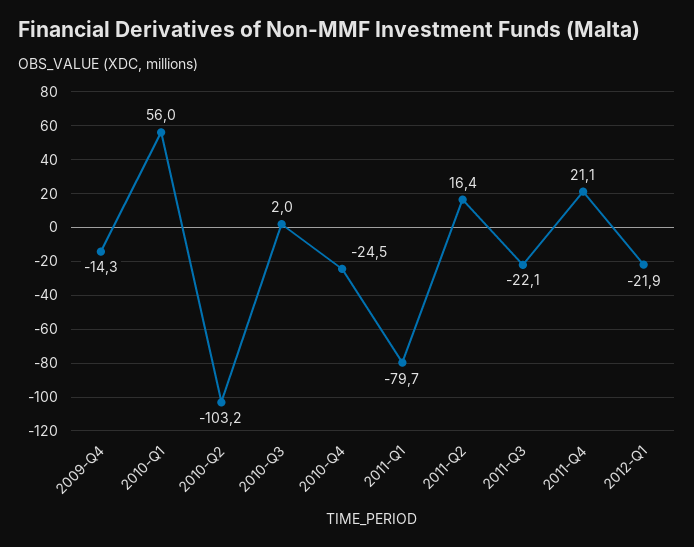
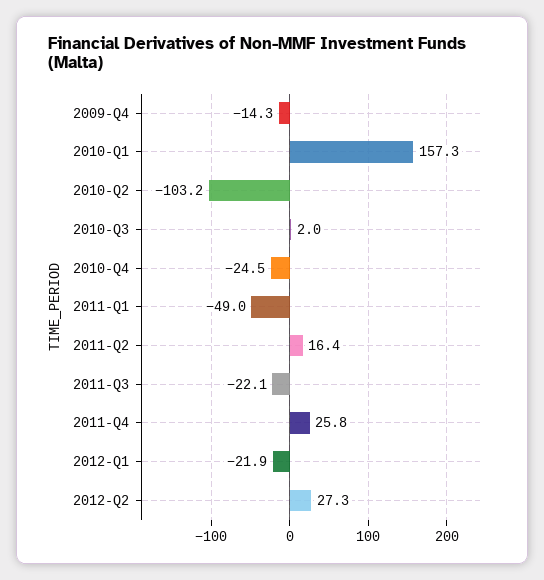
2010-Q1: 56 -> 157.3
2011-Q1: -79.7 -> -49
2011-Q4: 21.1 -> 25.8
2012-Q2: none -> 27.3

